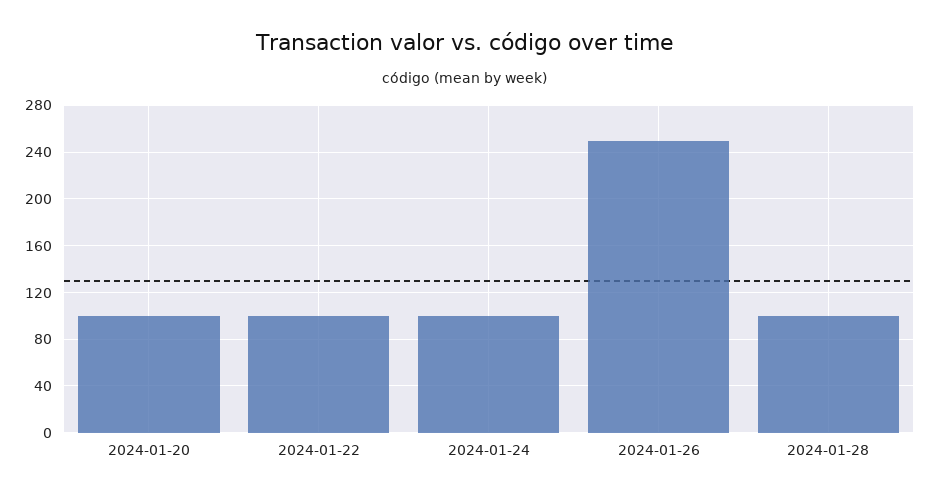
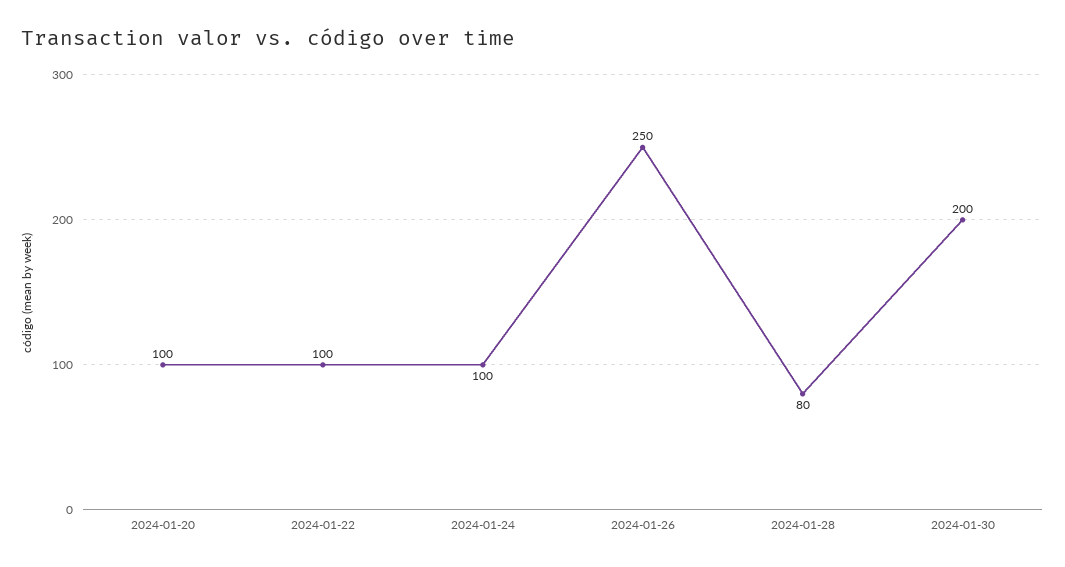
2024-01-28: 100 -> 80
2024-01-30: none -> 200

